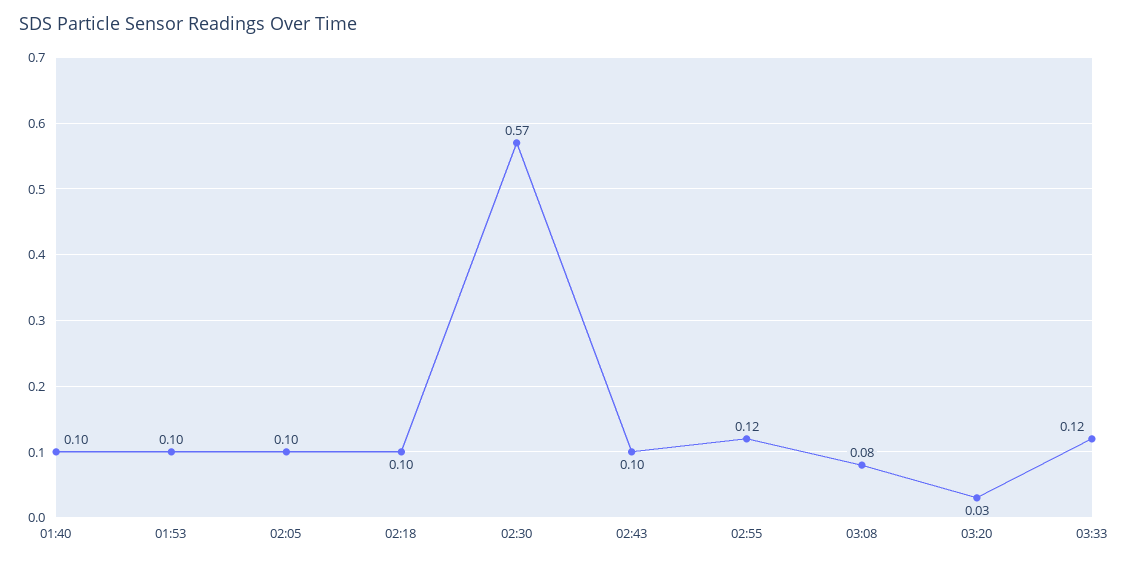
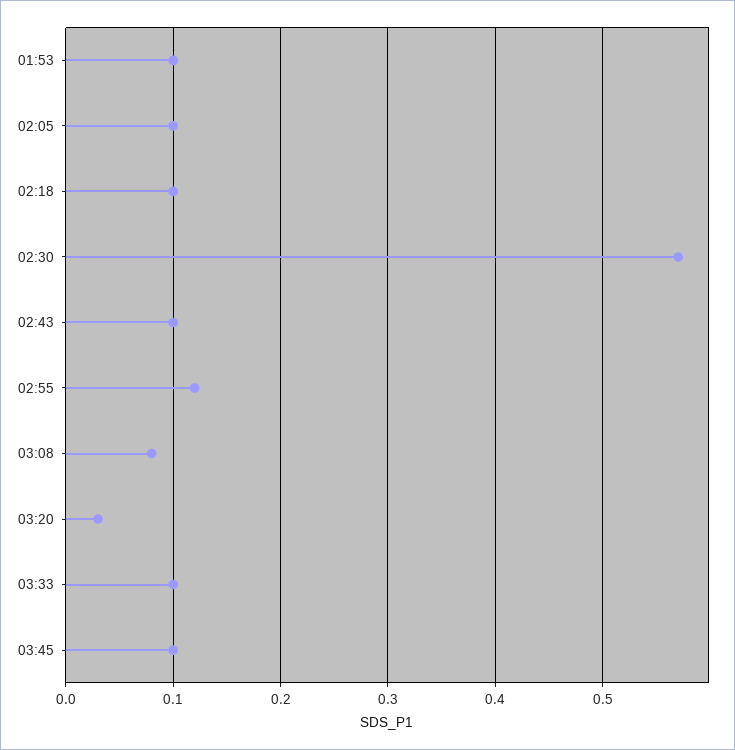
01:40: 0.1 -> none
03:33: 0.12 -> 0.1
03:45: none -> 0.1

